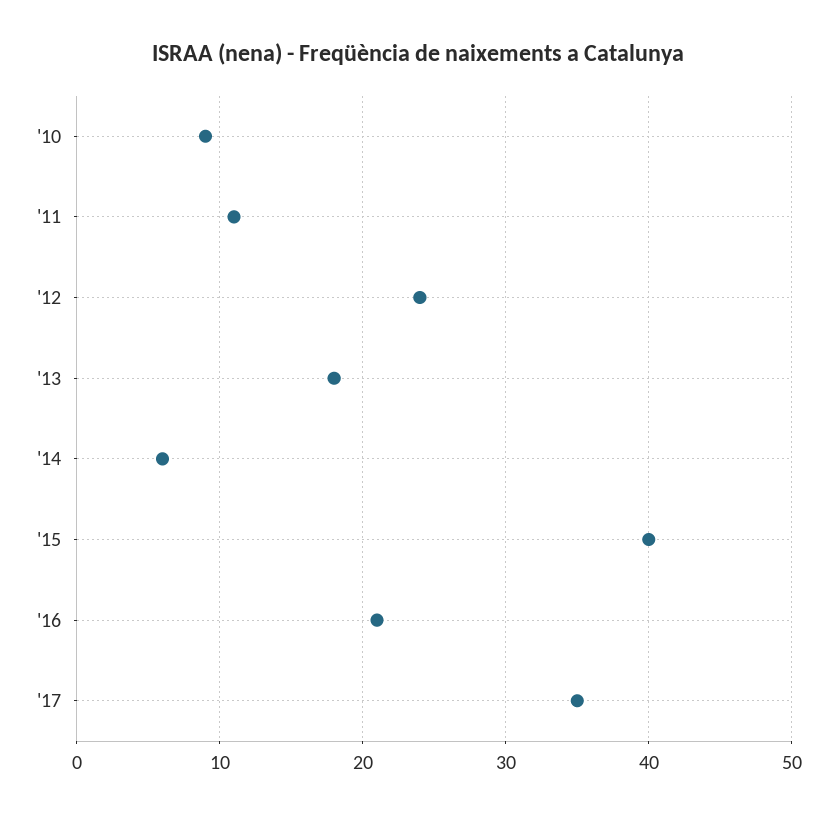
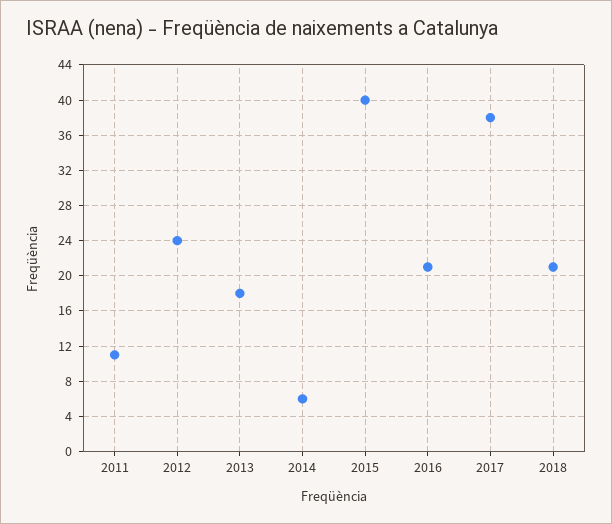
'10: 9 -> none
'17: 35 -> 38
2018: none -> 21

